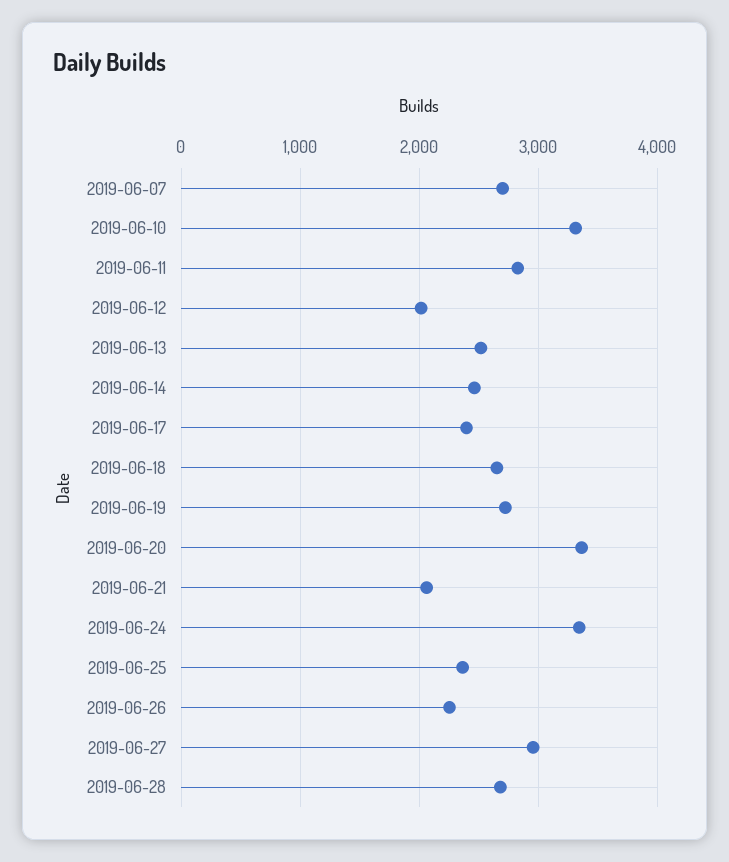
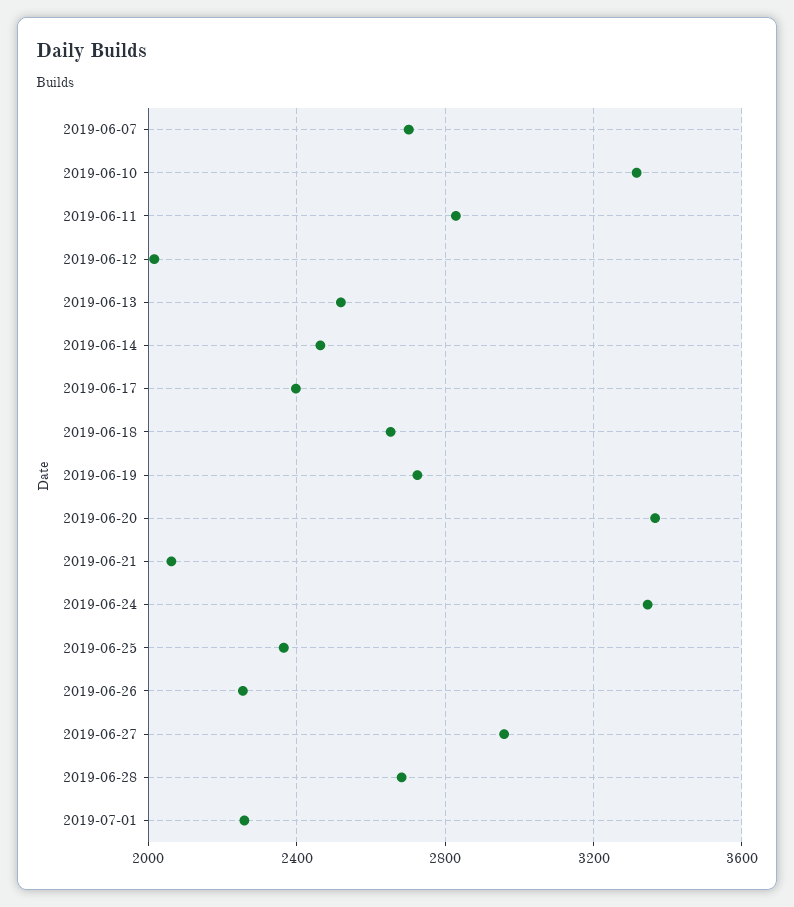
2019-07-01: none -> 2250

